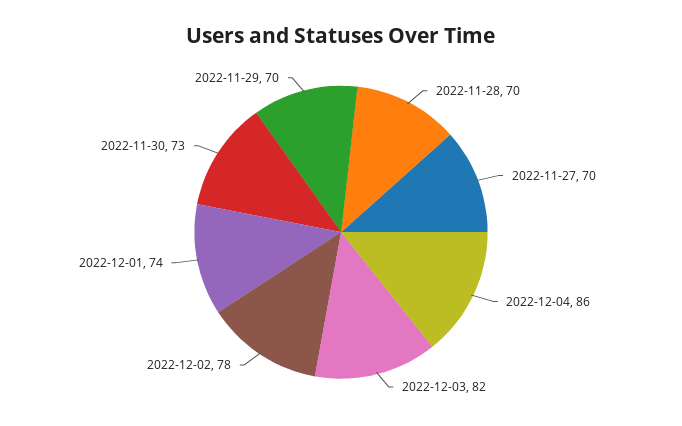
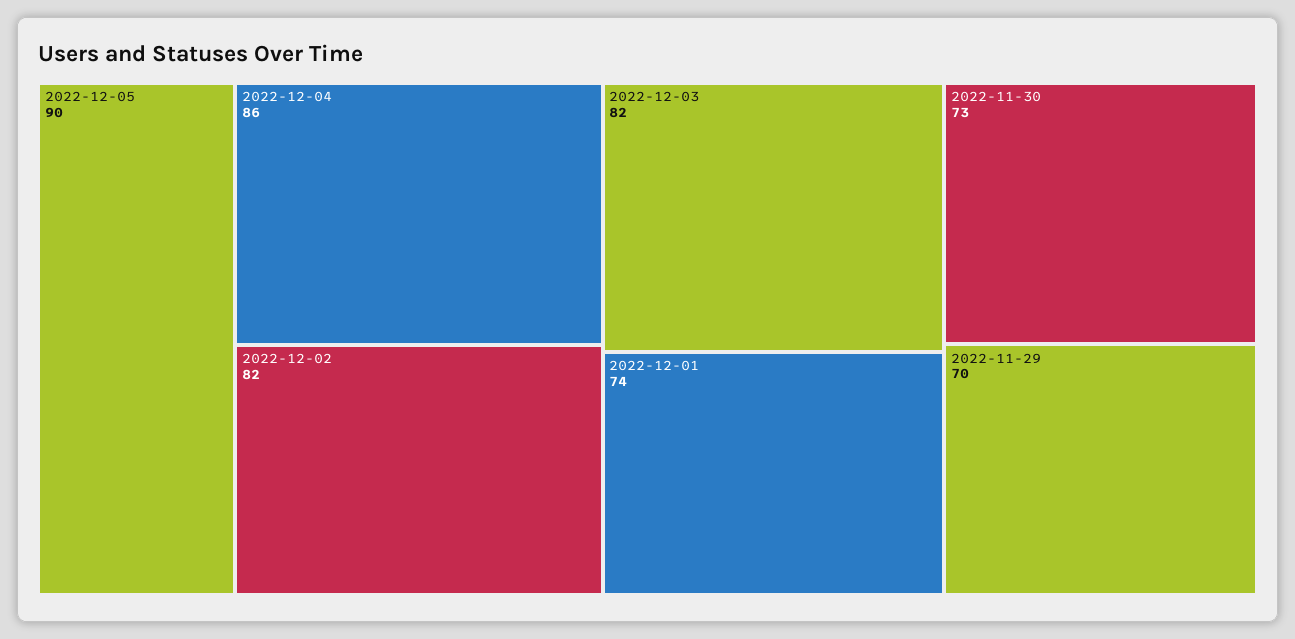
2022-11-28: 70 -> none
2022-11-27: 70 -> none
2022-12-02: 78 -> 82
2022-12-05: none -> 90

